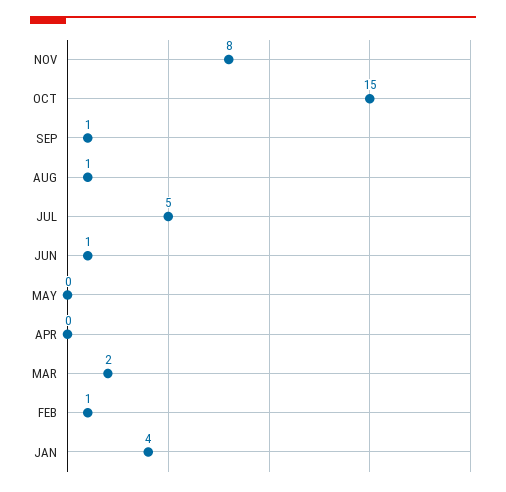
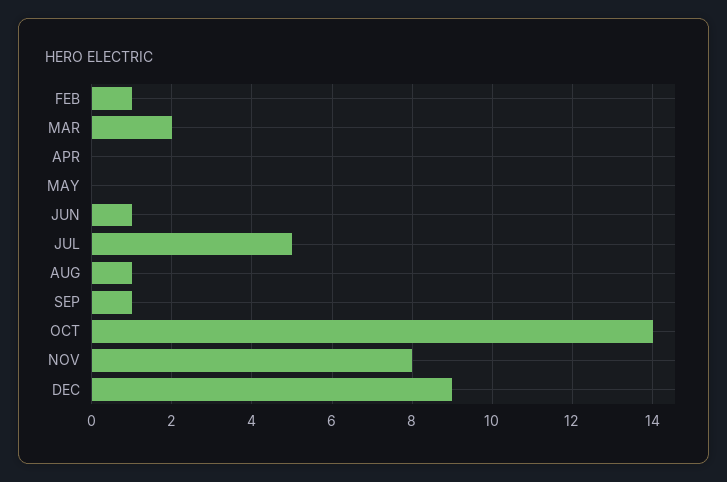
OCT: 15 -> 14
JAN: 4 -> none
DEC: none -> 9

